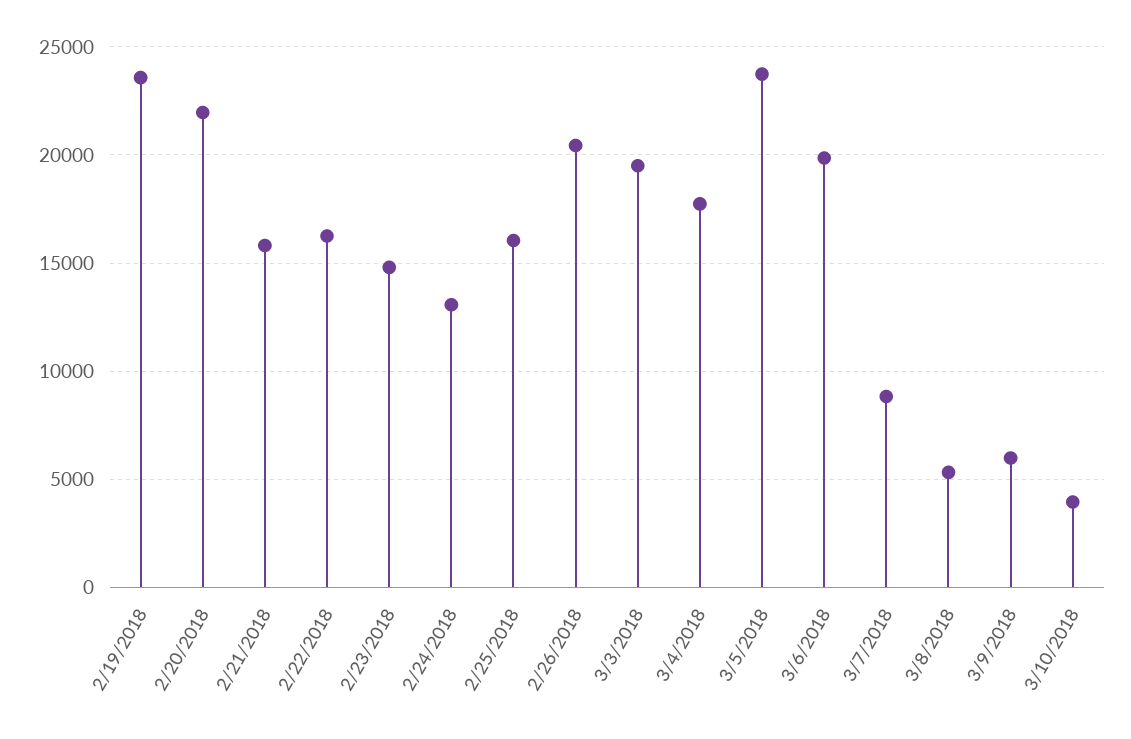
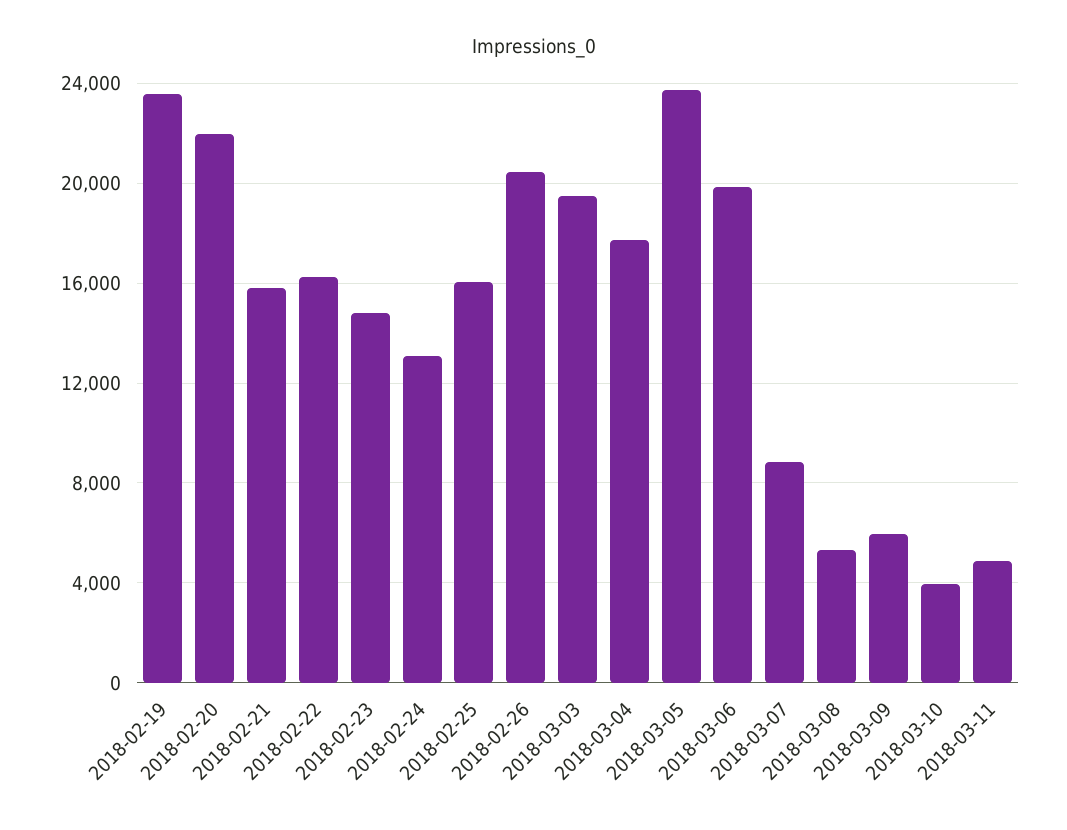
2018-03-11: none -> 5000

